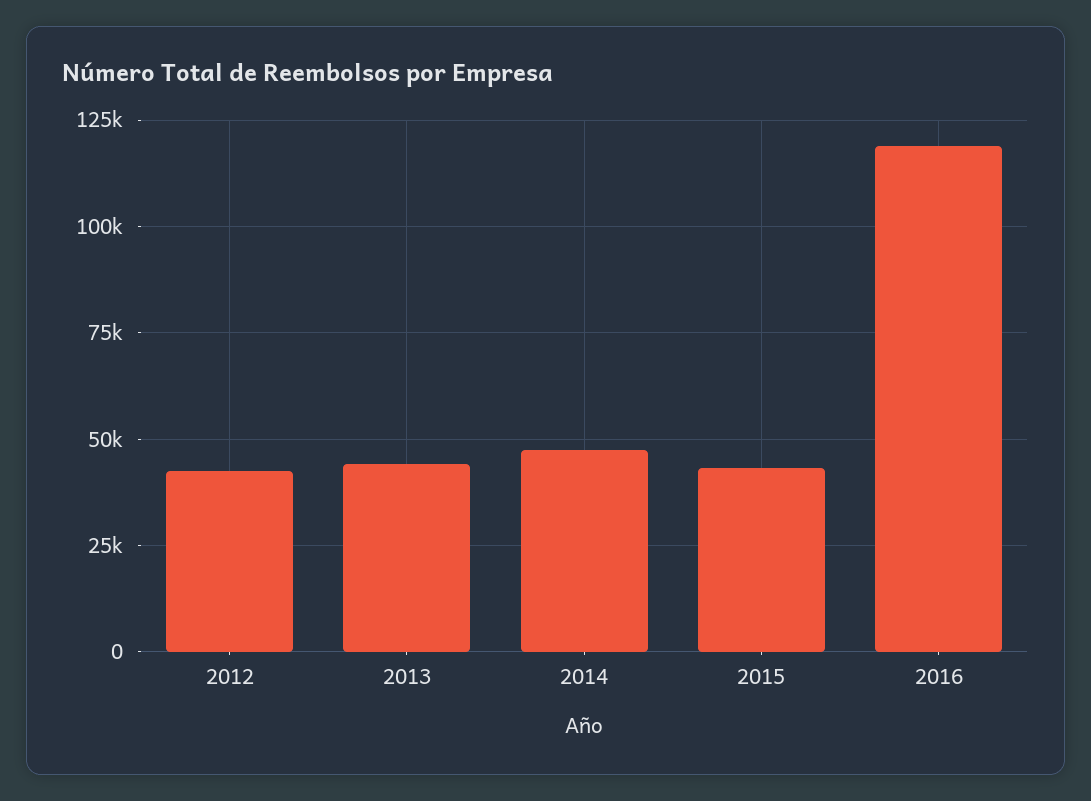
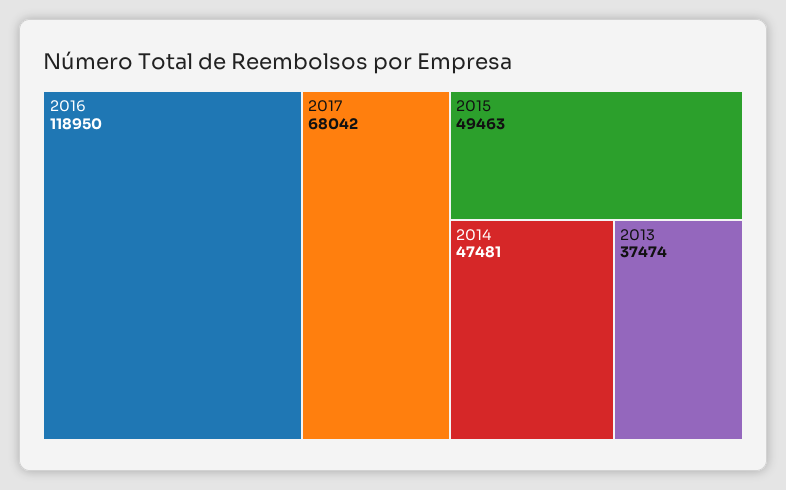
2012: 42500 -> none
2013: 45000 -> 37474
2015: 42500 -> 49463
2017: none -> 68042

